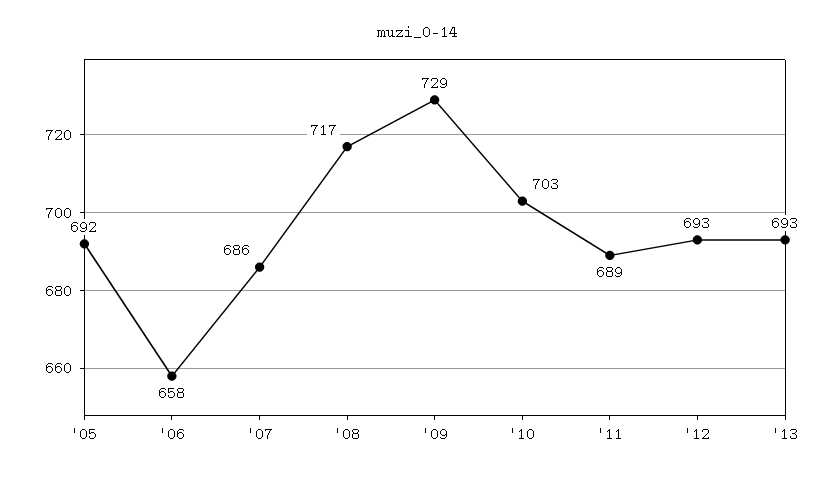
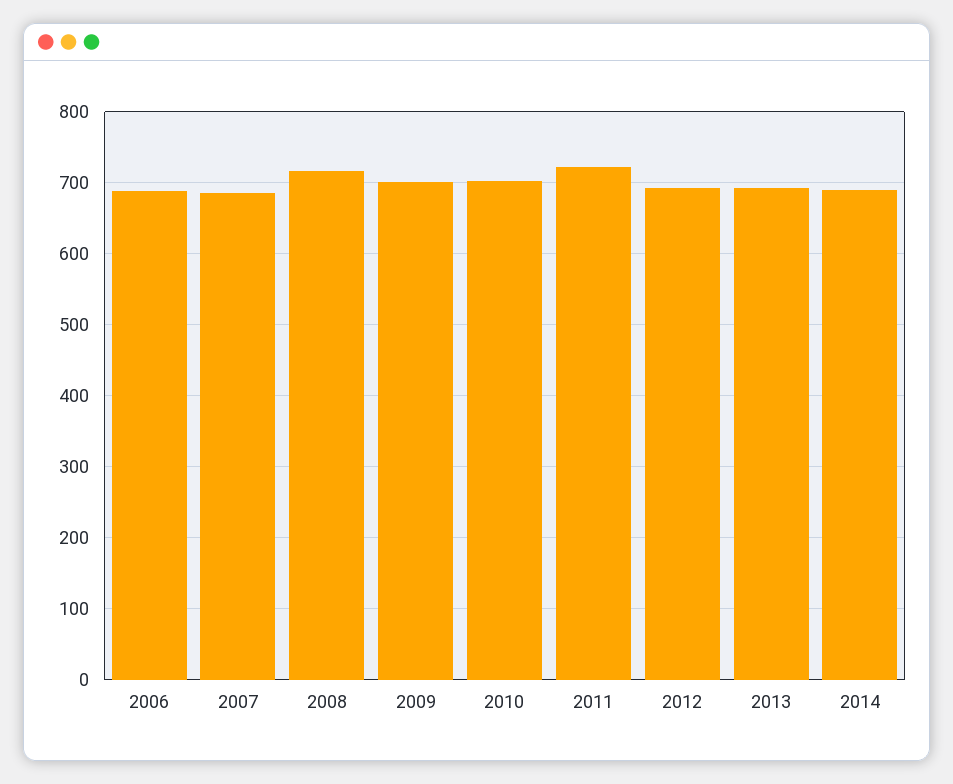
'05: 692 -> none
'06: 658 -> 690
'09: 729 -> 700
'11: 689 -> 720
2014: none -> 690

